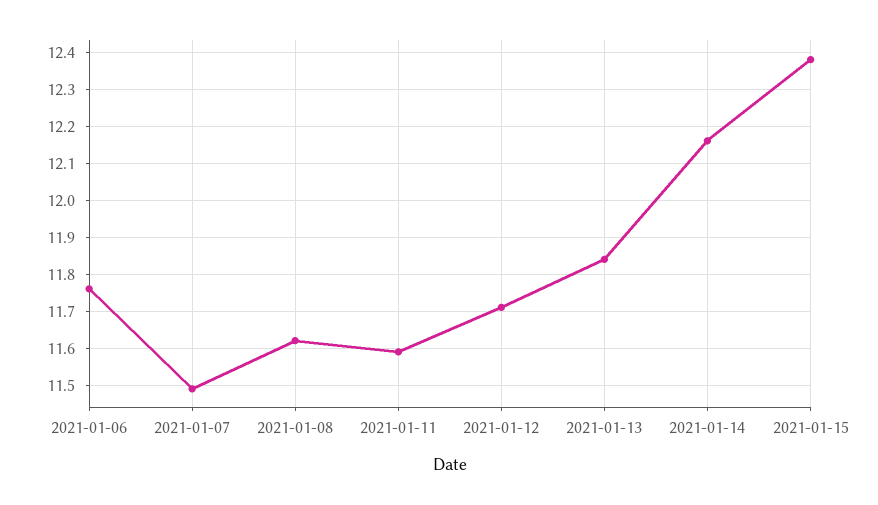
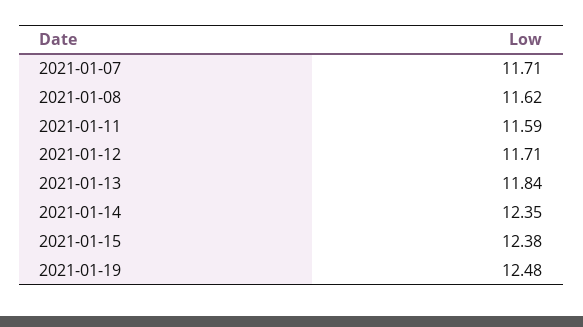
2021-01-06: 11.75 -> none
2021-01-07: 11.5 -> 11.71
2021-01-14: 12.15 -> 12.35
2021-01-19: none -> 12.48

